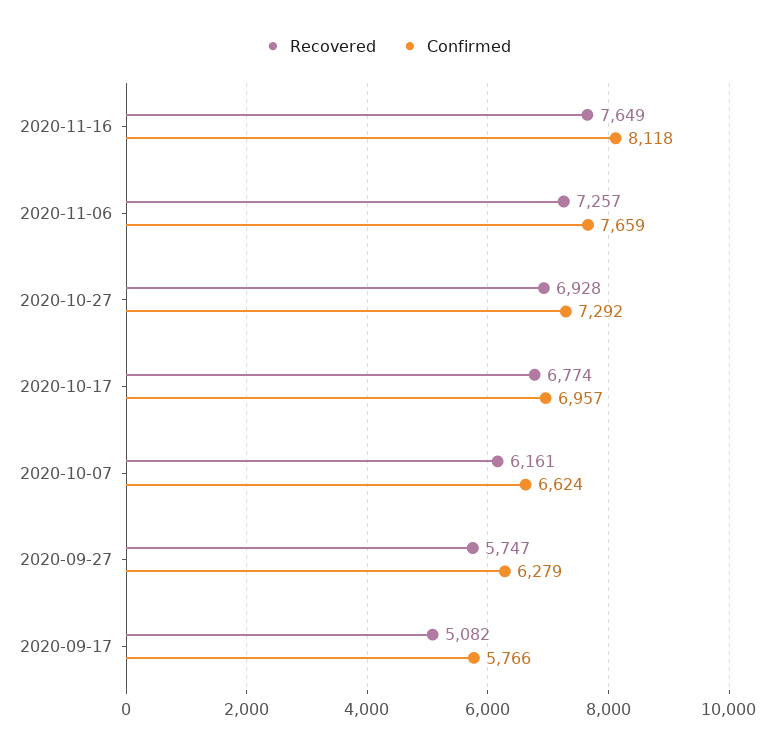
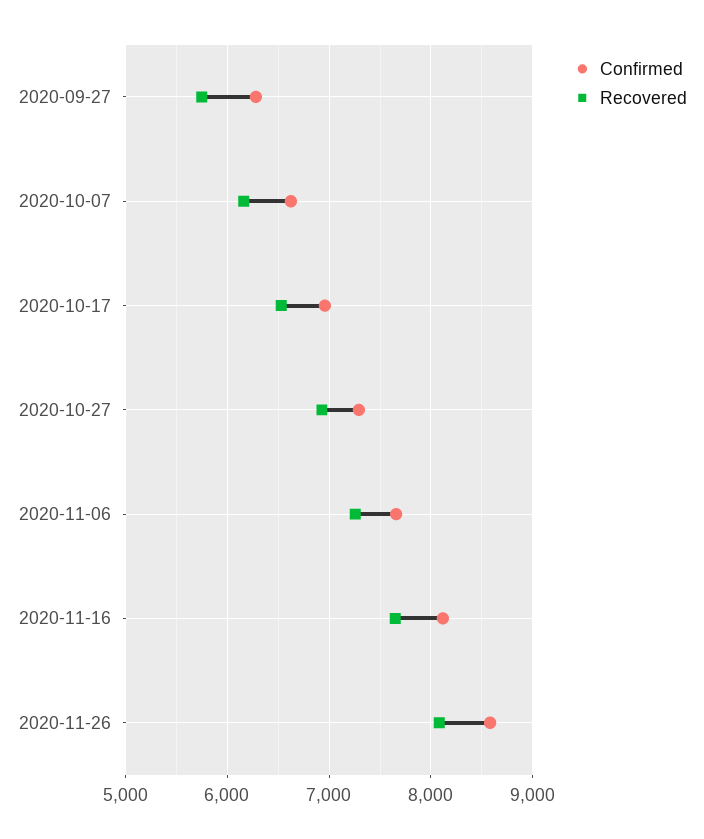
Recovered, 2020-10-17: 6774 -> 6500
Recovered, 2020-09-17: 5082 -> none
Confirmed, 2020-09-17: 5766 -> none
Confirmed, 2020-11-26: none -> 8600
Recovered, 2020-11-26: none -> 8100

